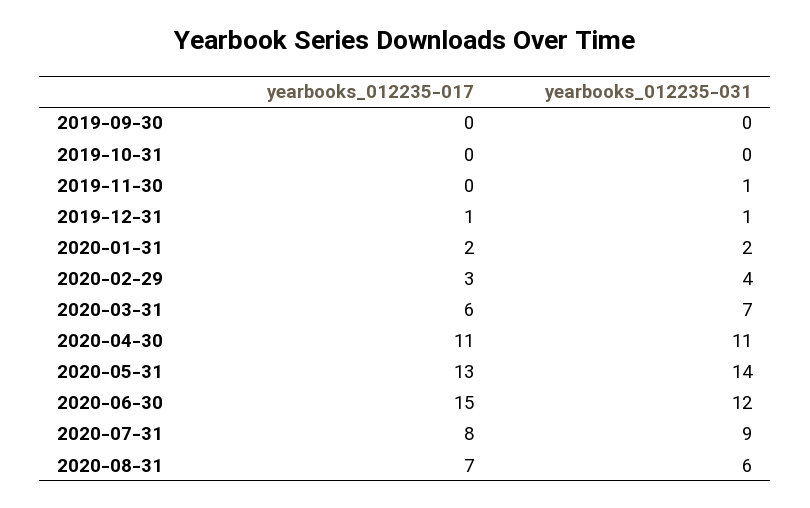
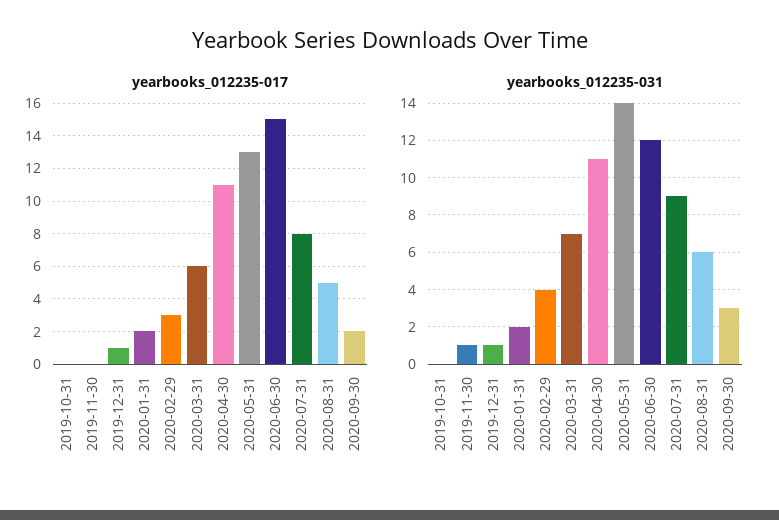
yearbooks_012235-017, 2019-09-30: 0 -> none
yearbooks_012235-031, 2019-09-30: 0 -> none
yearbooks_012235-017, 2020-08-31: 7 -> 5
yearbooks_012235-017, 2020-09-30: none -> 2
yearbooks_012235-031, 2020-09-30: none -> 3

